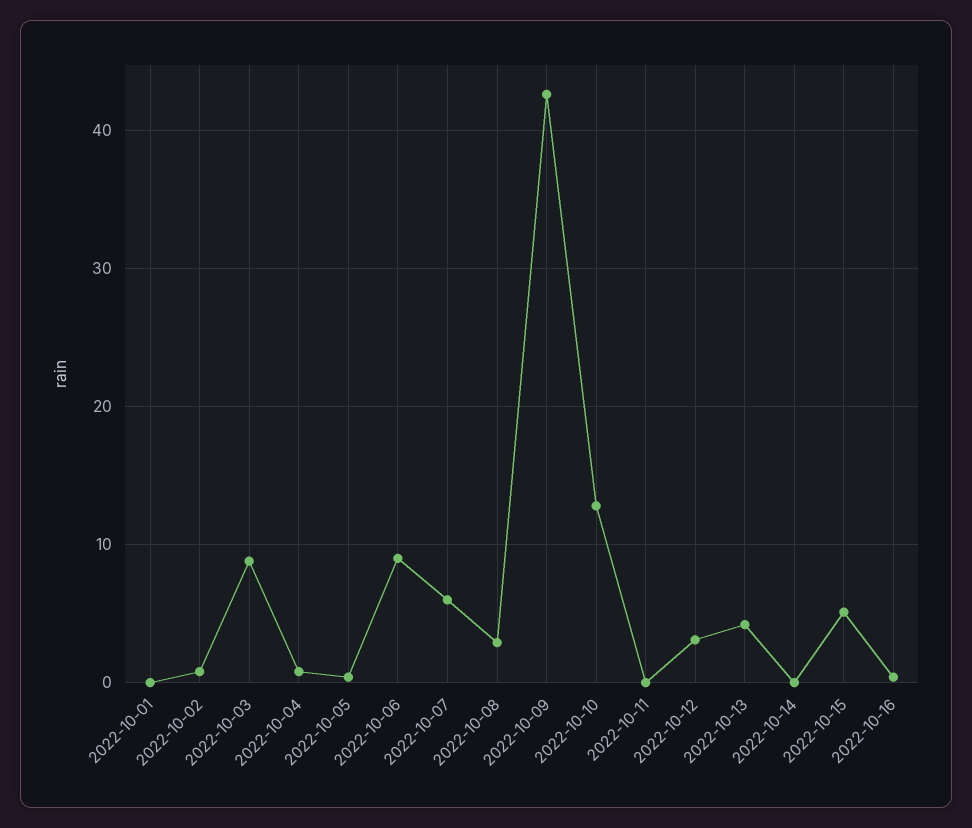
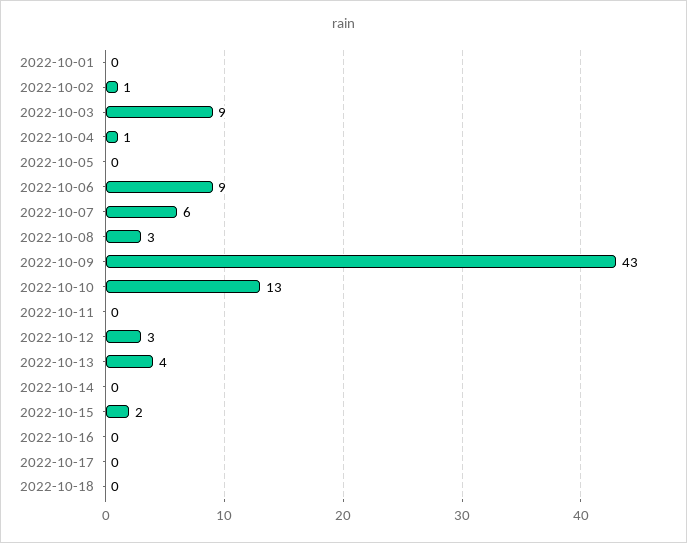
2022-10-15: 5 -> 2
2022-10-17: none -> 0
2022-10-18: none -> 0

